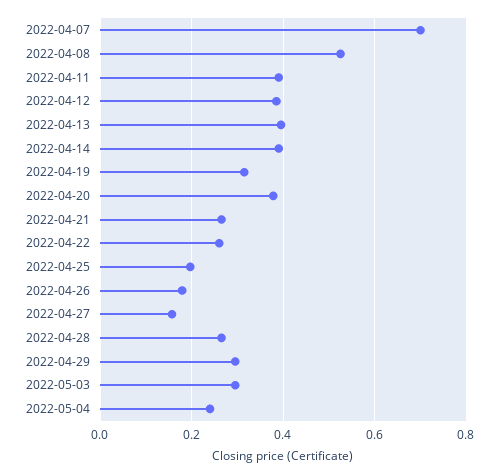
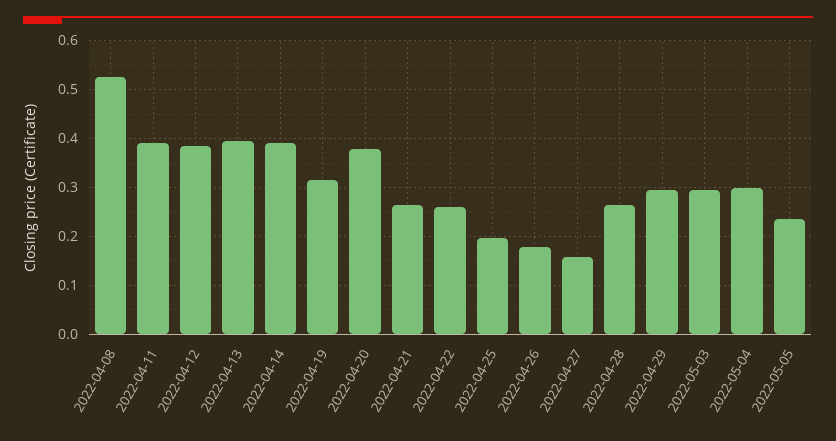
2022-04-07: 0.7 -> none
2022-05-04: 0.24 -> 0.3
2022-05-05: none -> 0.24

